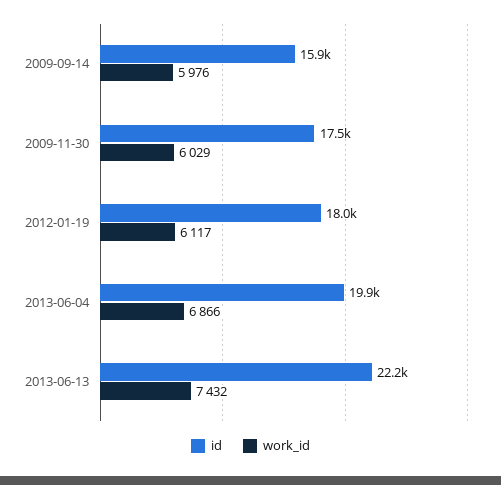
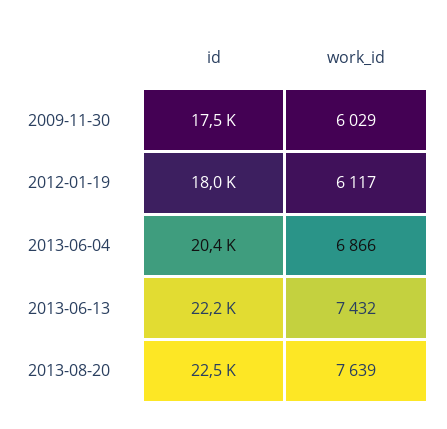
id, 2009-09-14: 15900 -> none
work_id, 2009-09-14: 5976 -> none
id, 2013-06-04: 19900 -> 20400
id, 2013-08-20: none -> 22500
work_id, 2013-08-20: none -> 7639

